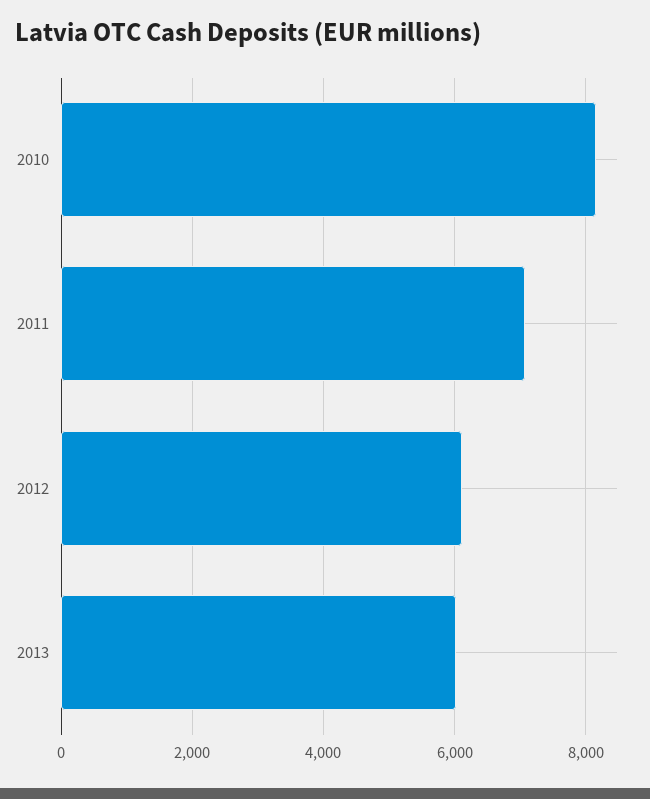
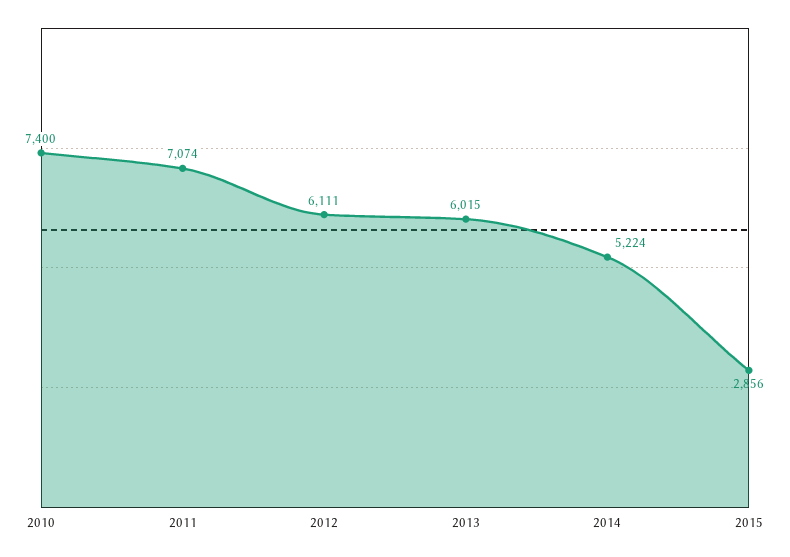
2010: 8200 -> 7400
2014: none -> 5224
2015: none -> 2856

